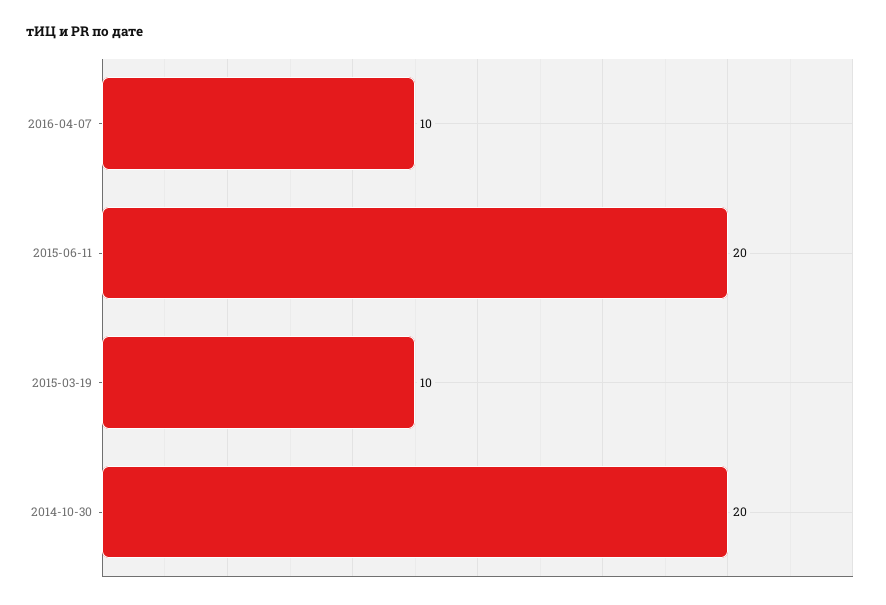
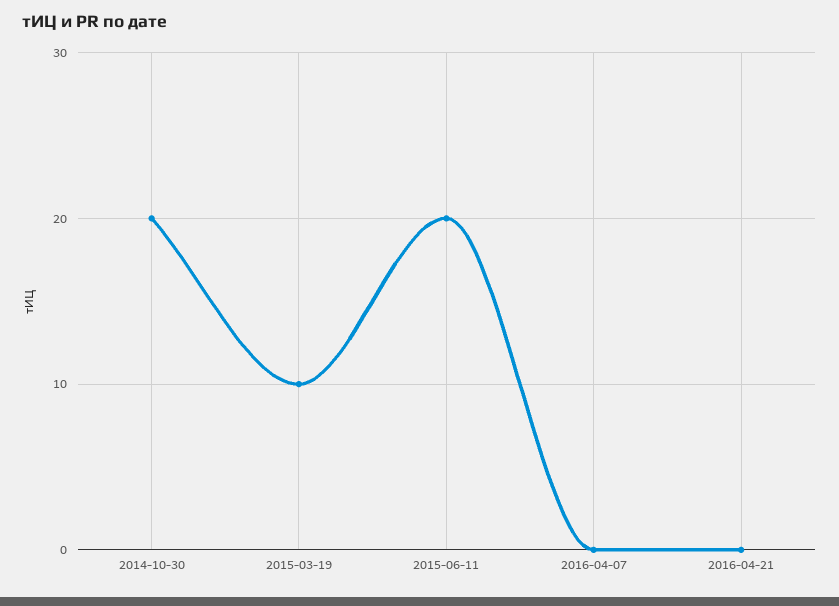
2016-04-07: 10 -> 0
2016-04-21: none -> 0

